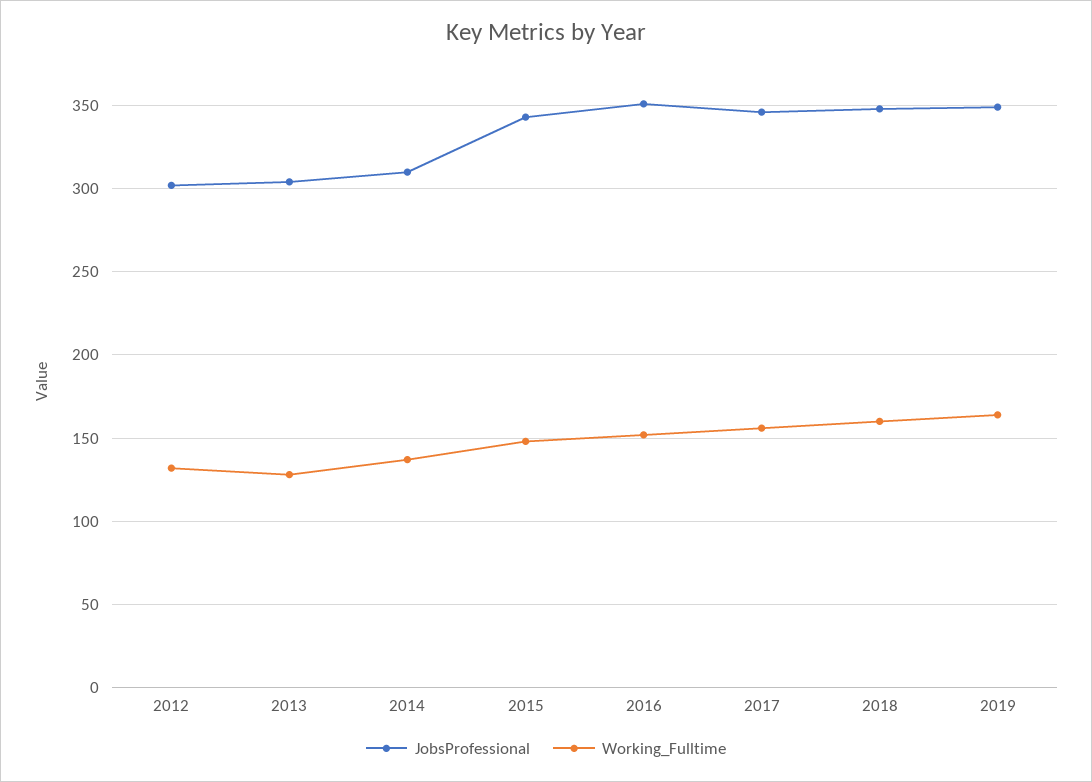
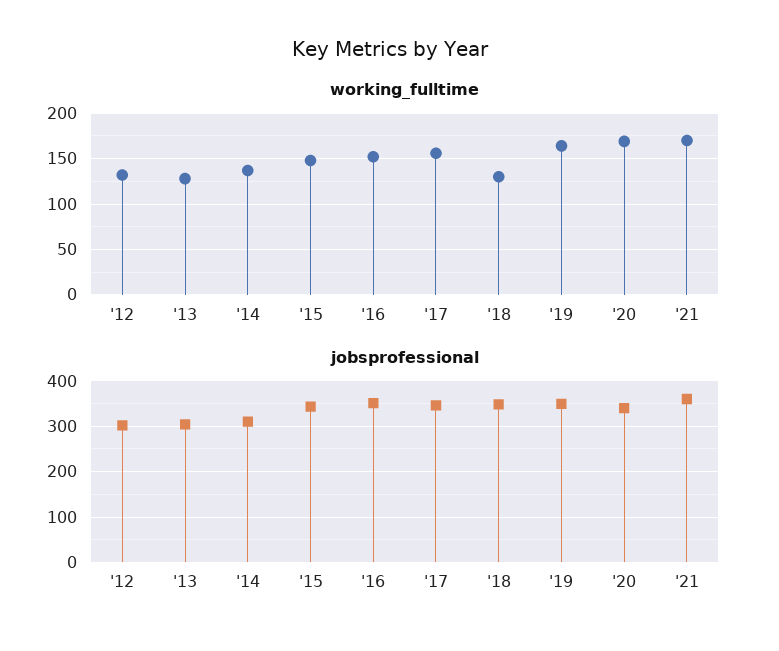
Working_Fulltime, 2018: 160 -> 130
Working_Fulltime, '20: none -> 170
Working_Fulltime, '21: none -> 170
JobsProfessional, '20: none -> 340
JobsProfessional, '21: none -> 360

